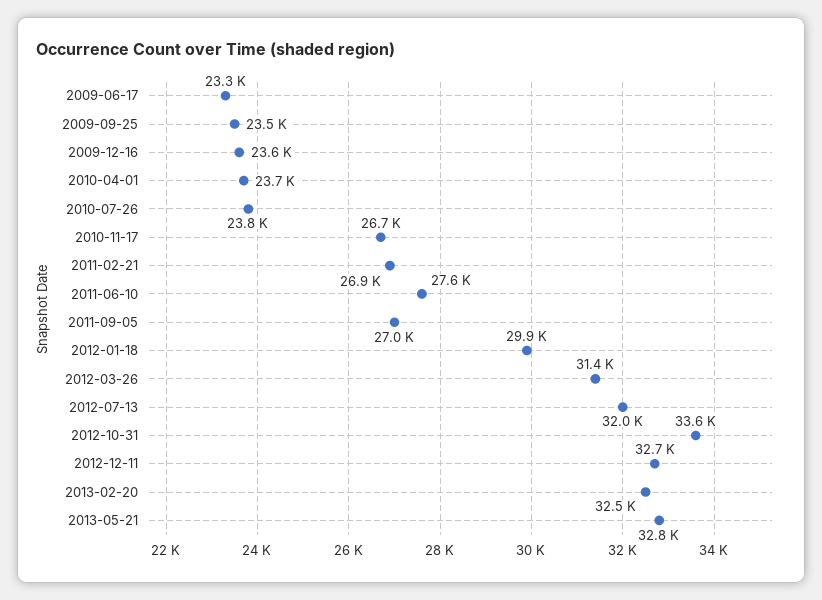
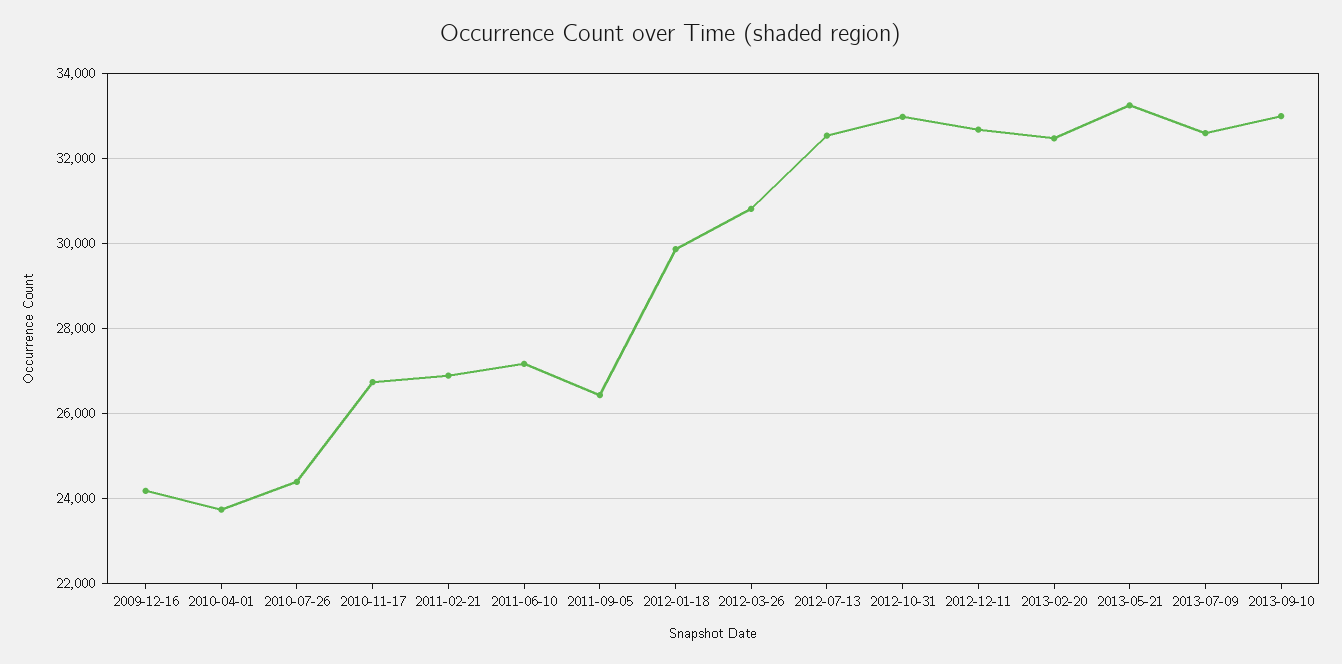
2009-06-17: 23300 -> none
2009-09-25: 23500 -> none
2009-12-16: 23600 -> 24200
2010-07-26: 23800 -> 24400
2011-06-10: 27600 -> 27200
2011-09-05: 27000 -> 26400
2012-03-26: 31400 -> 30800
2012-07-13: 32000 -> 32600
2012-10-31: 33600 -> 33000
2013-05-21: 32800 -> 33200
2013-07-09: none -> 32600
2013-09-10: none -> 33000

